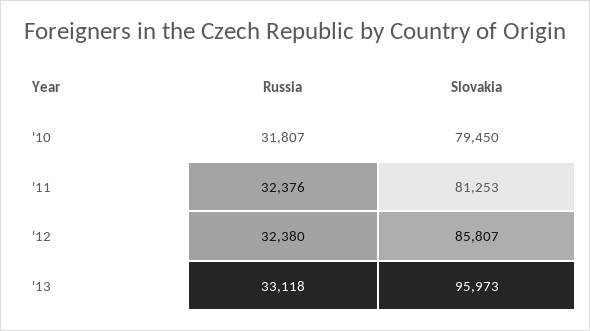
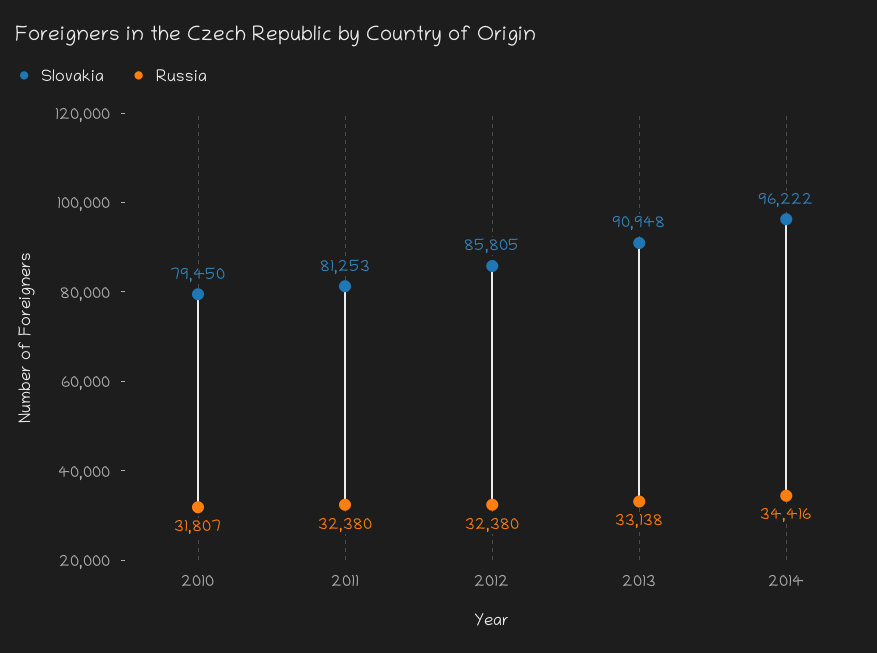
Russia, '11: 32376 -> 32380
Slovakia, '12: 85807 -> 85805
Russia, '13: 33118 -> 33138
Slovakia, '13: 95973 -> 90948
Slovakia, 2014: none -> 96222
Russia, 2014: none -> 34416

